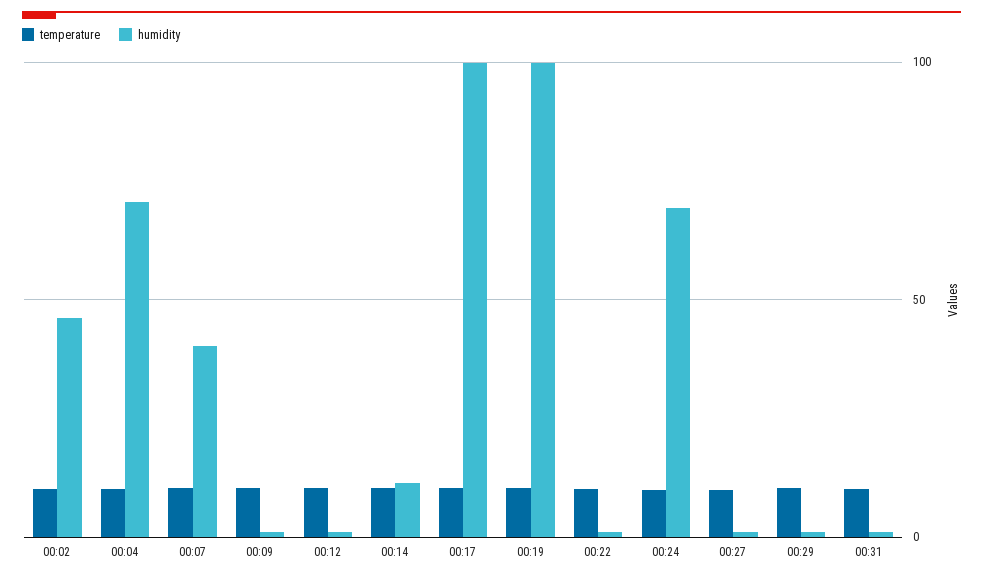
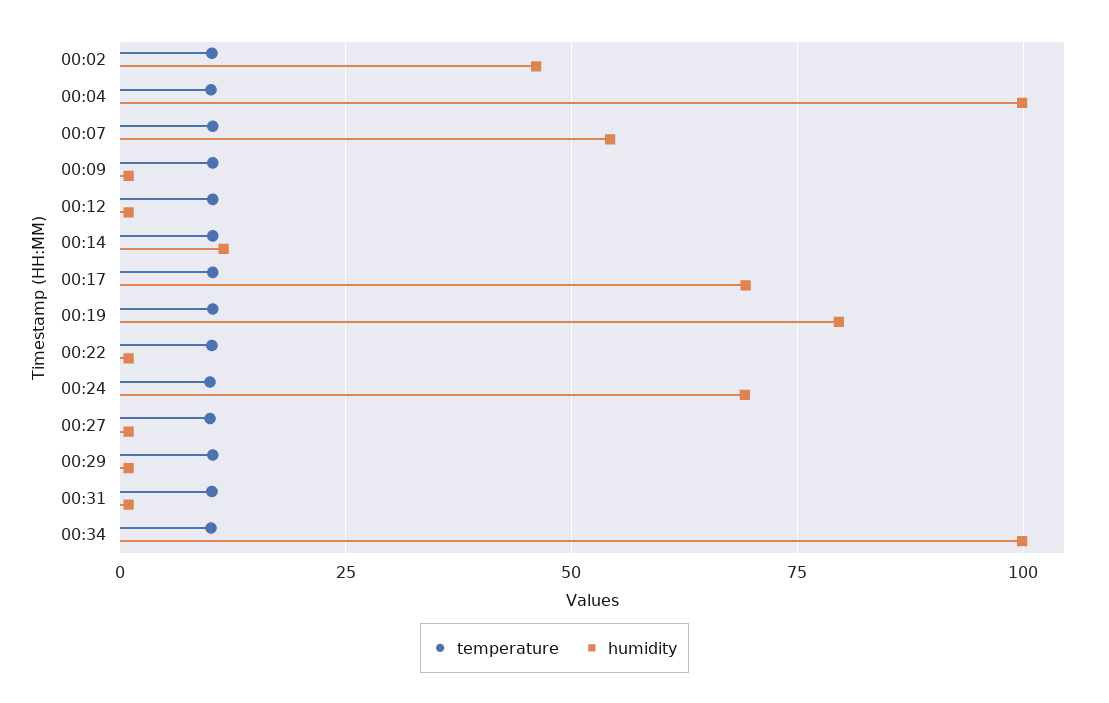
humidity, 00:04: 70 -> 100
humidity, 00:07: 40 -> 55
humidity, 00:17: 100 -> 70
humidity, 00:19: 100 -> 80
temperature, 00:34: none -> 10
humidity, 00:34: none -> 100

